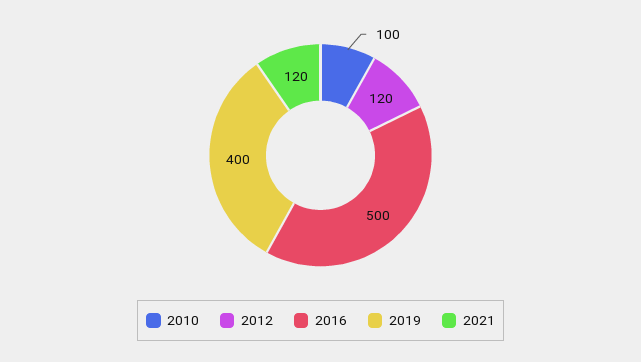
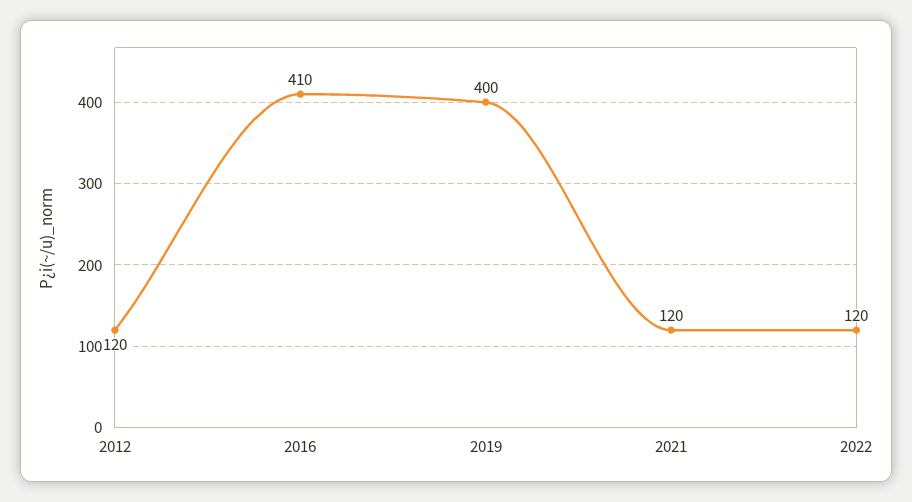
2010: 100 -> none
2016: 500 -> 410
2022: none -> 120

